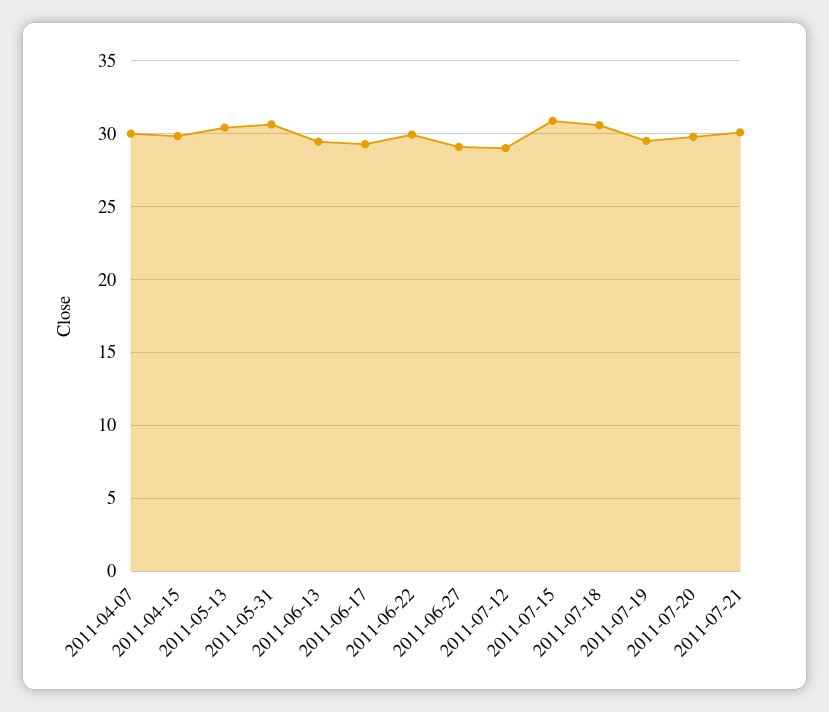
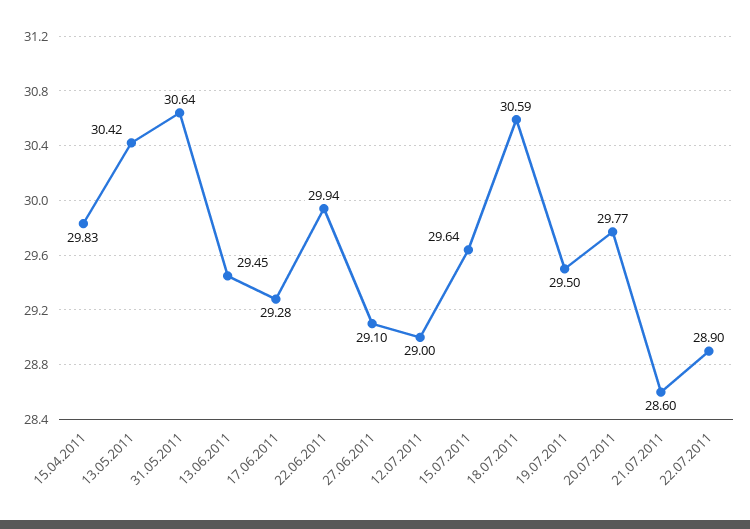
2011-04-07: 30 -> none
2011-07-15: 31 -> 29.64
2011-07-21: 30 -> 28.6
22.07.2011: none -> 28.9

